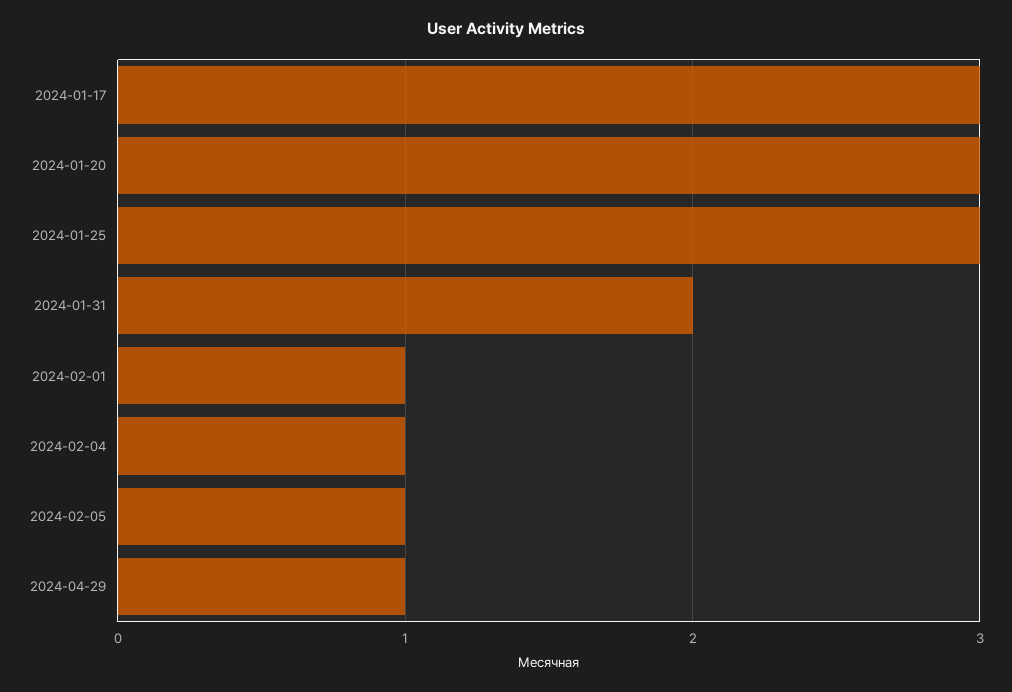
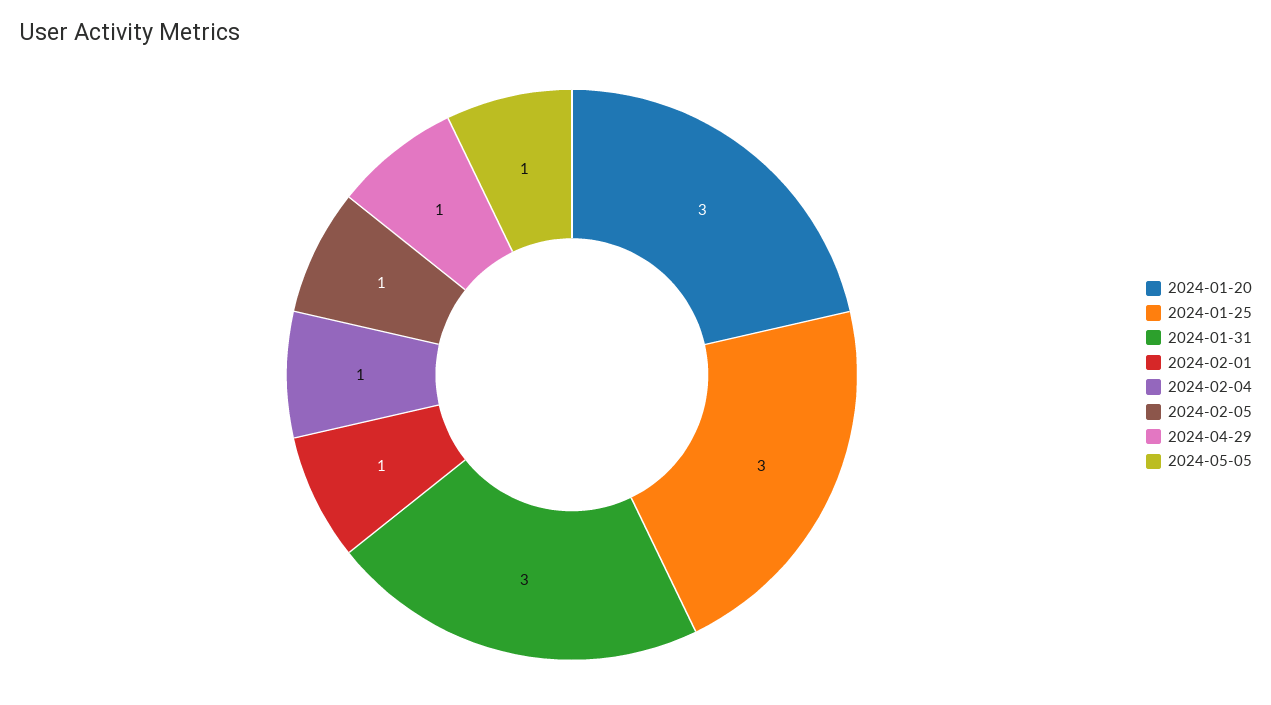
2024-01-17: 3 -> none
2024-01-31: 2 -> 3
2024-05-05: none -> 1

